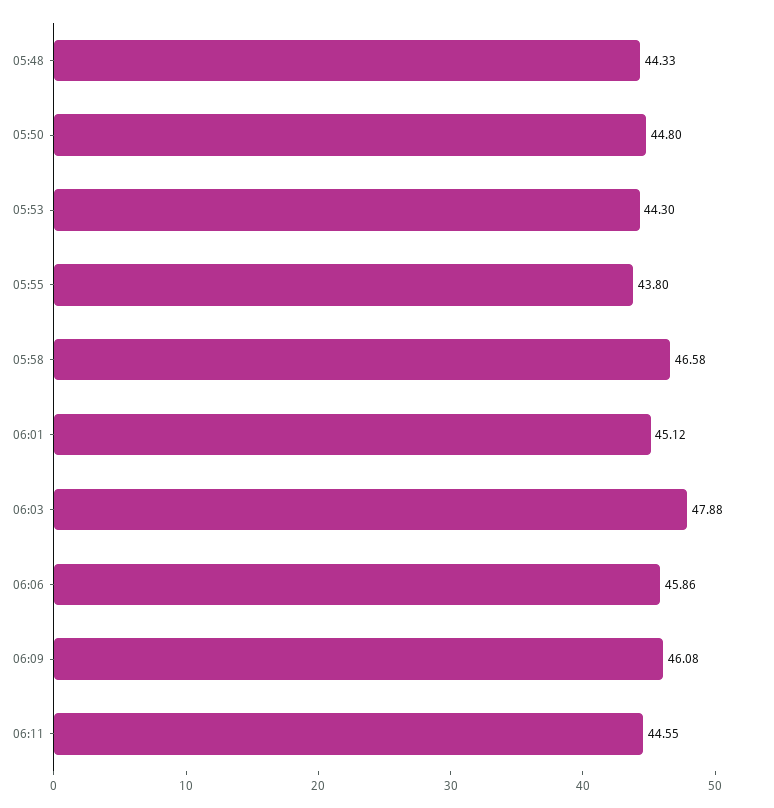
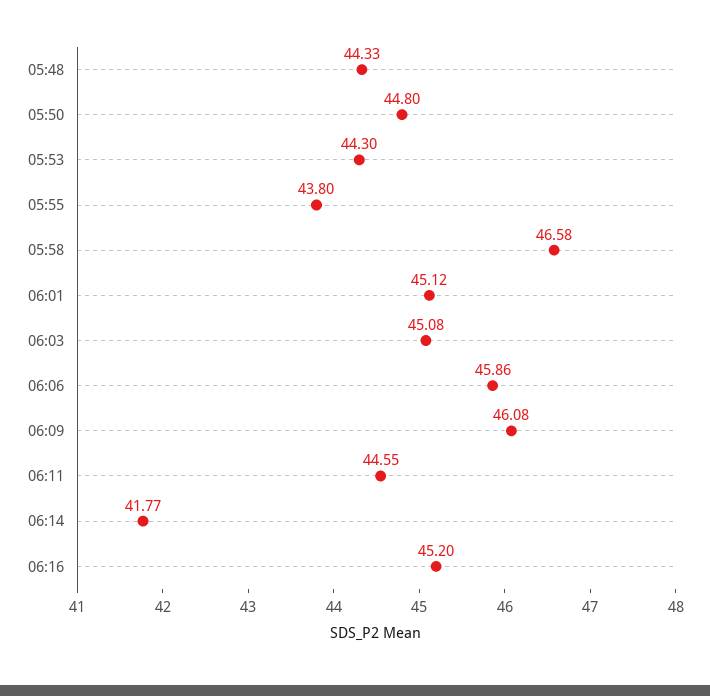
06:03: 47.88 -> 45.08
06:14: none -> 41.77
06:16: none -> 45.2

